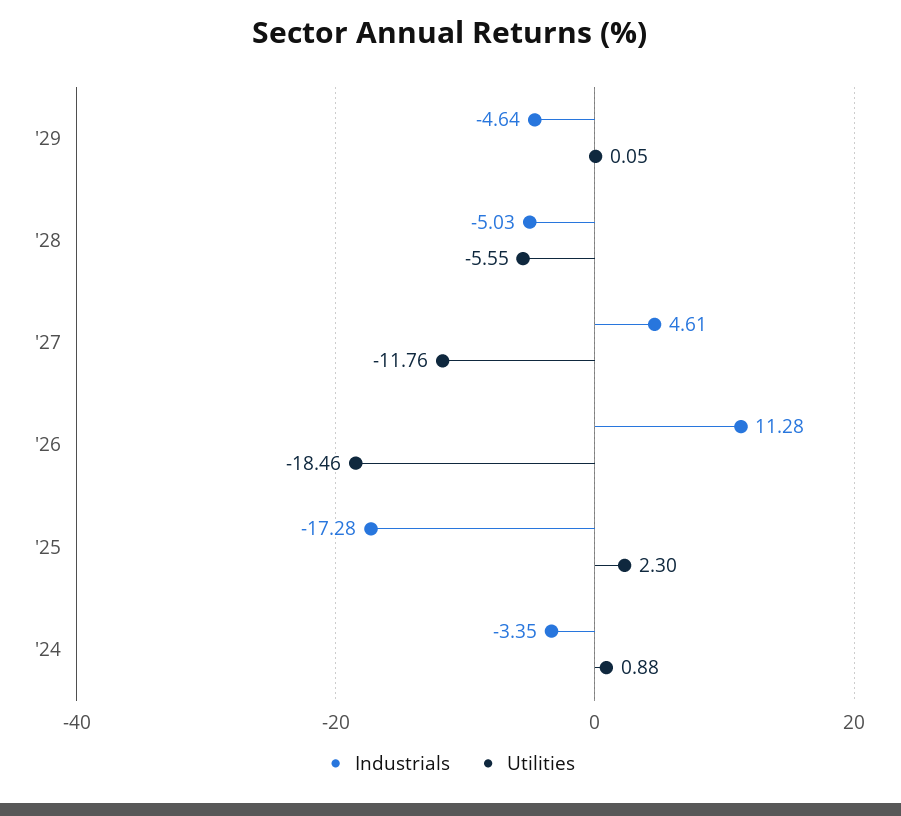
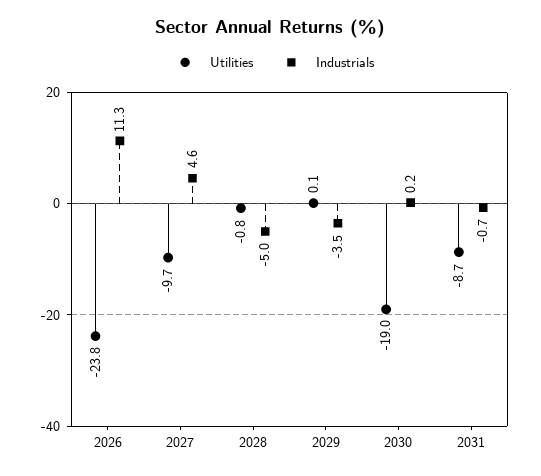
Industrials, '29: -4.64 -> -3.5
Utilities, '28: -5.55 -> -0.8
Utilities, '27: -11.76 -> -9.7
Utilities, '26: -18.46 -> -23.8
Industrials, '25: -17.28 -> none
Utilities, '25: 2.3 -> none
Industrials, '24: -3.35 -> none
Utilities, '24: 0.88 -> none
Utilities, 2030: none -> -19
Industrials, 2030: none -> 0.2
Utilities, 2031: none -> -8.7
Industrials, 2031: none -> -0.7

